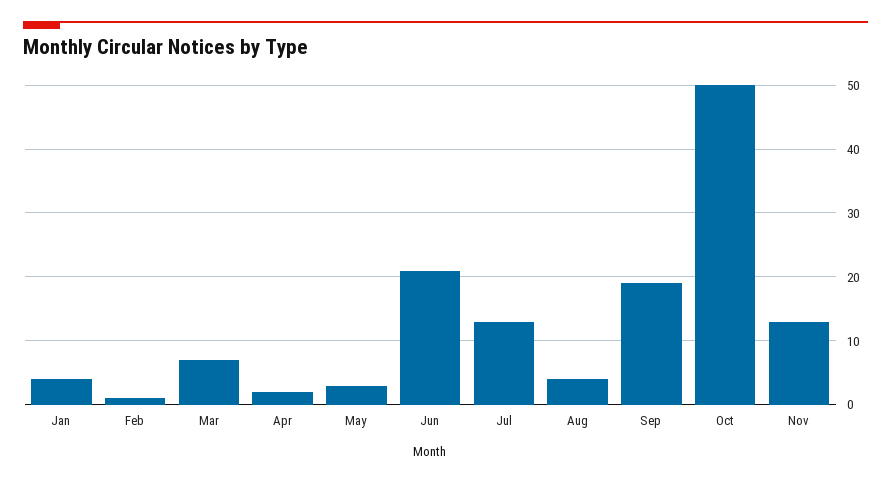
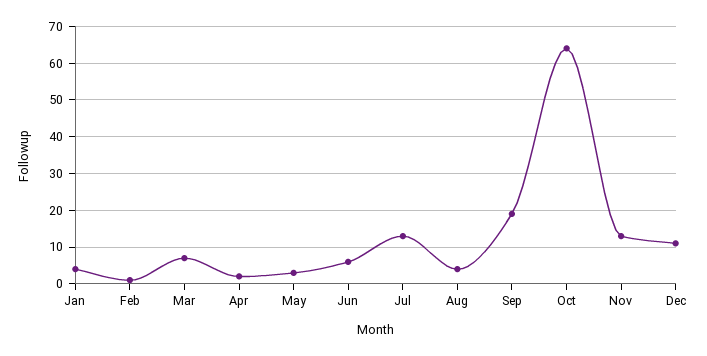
Jun: 21 -> 5
Oct: 50 -> 65
Dec: none -> 10

